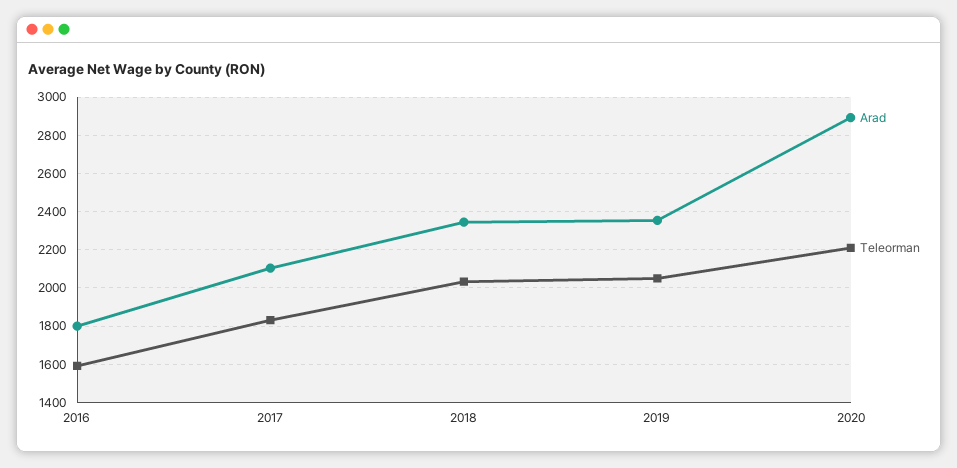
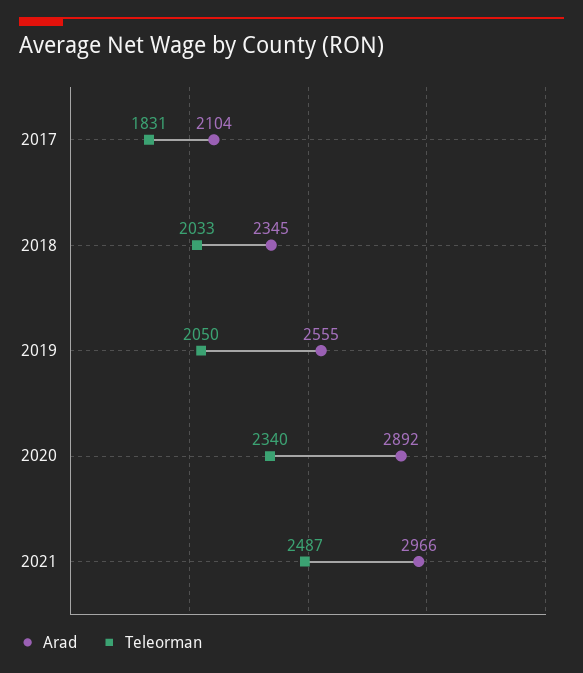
Arad, 2016: 1800 -> none
Teleorman, 2016: 1600 -> none
Arad, 2019: 2350 -> 2555
Teleorman, 2020: 2200 -> 2340
Arad, 2021: none -> 2966
Teleorman, 2021: none -> 2487

